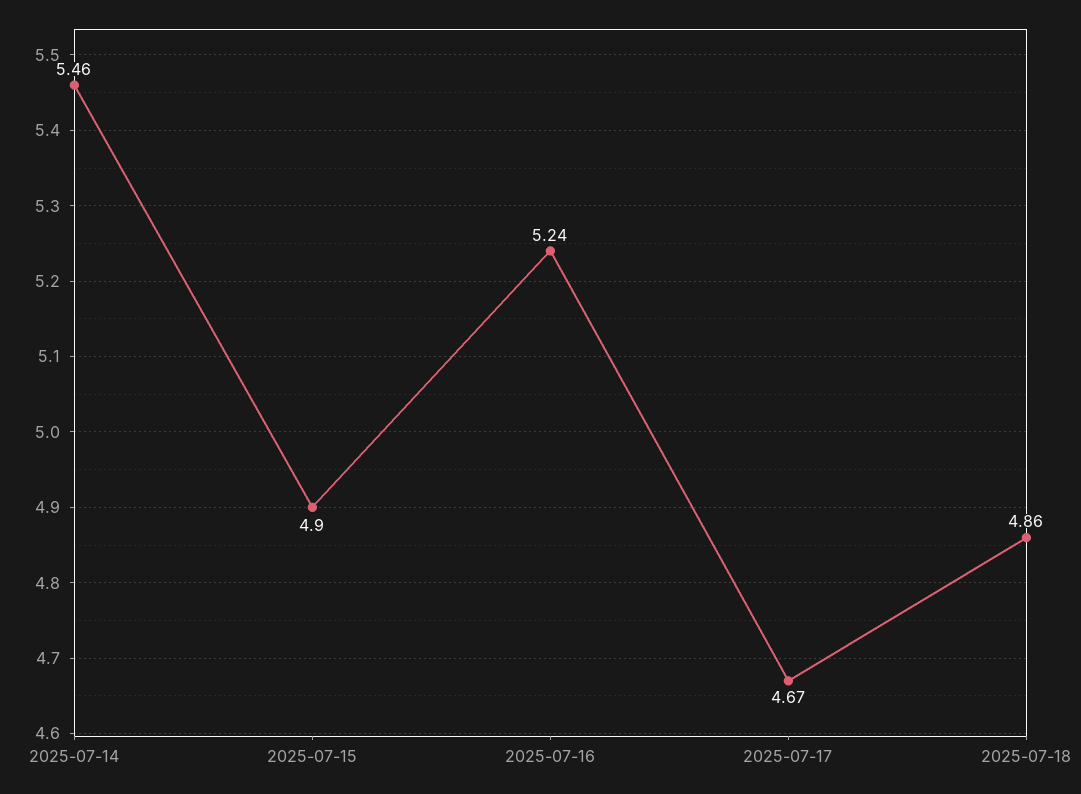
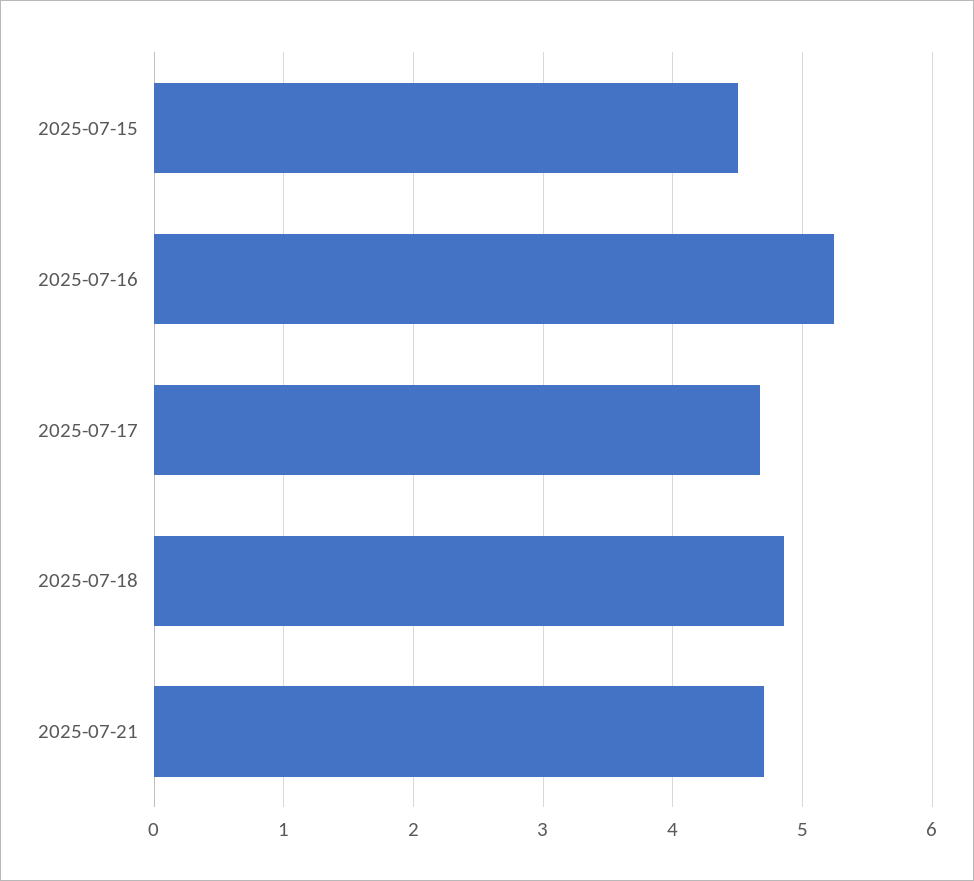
2025-07-14: 5.46 -> none
2025-07-15: 4.9 -> 4.5
2025-07-21: none -> 4.7

